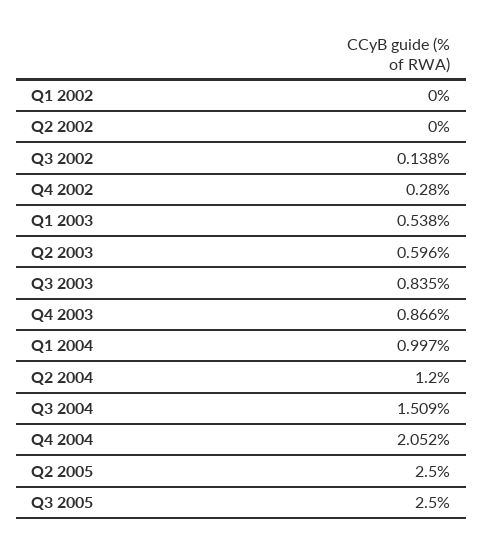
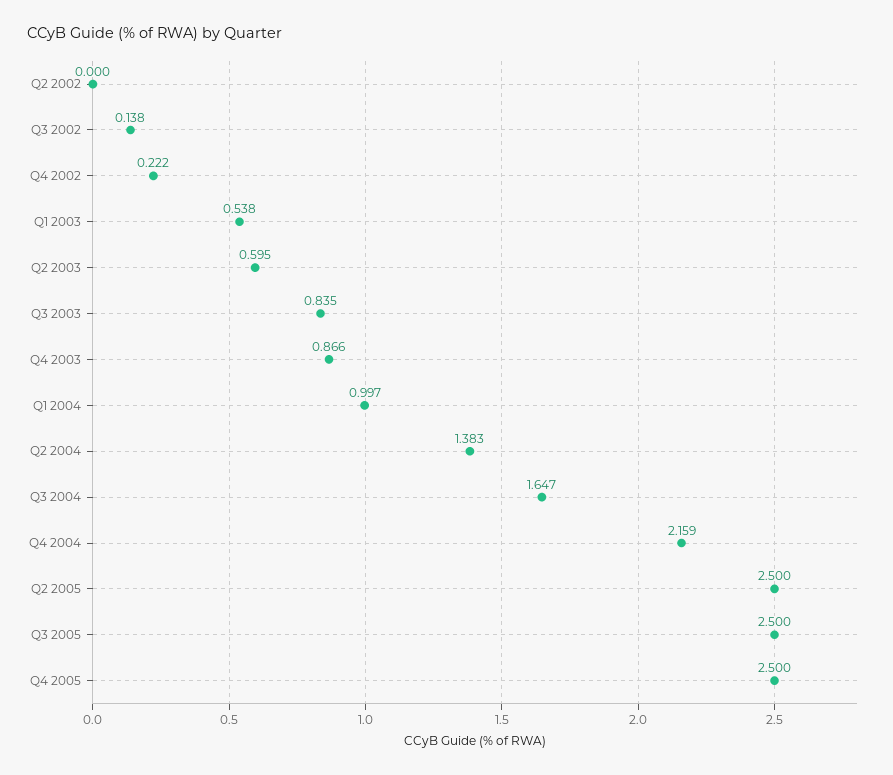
Q1 2002: 0 -> none
Q4 2002: 0.28 -> 0.222
Q2 2003: 0.596 -> 0.595
Q2 2004: 1.2 -> 1.383
Q3 2004: 1.509 -> 1.647
Q4 2004: 2.052 -> 2.159
Q4 2005: none -> 2.5

